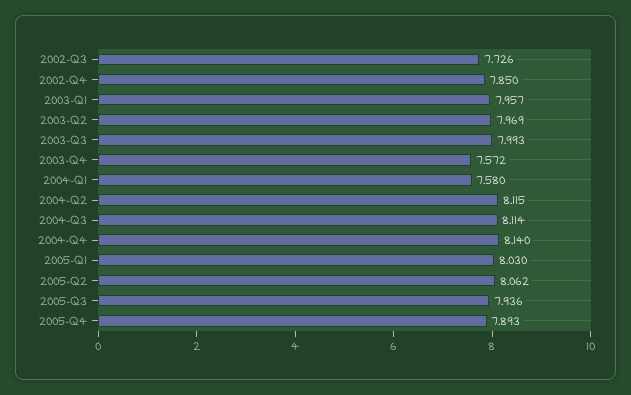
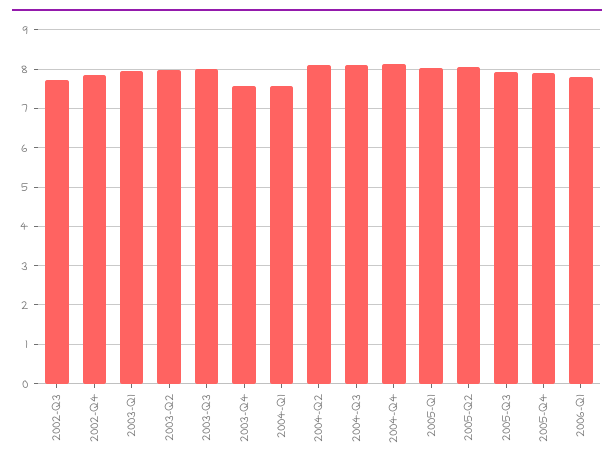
2006-Q1: none -> 7.8

